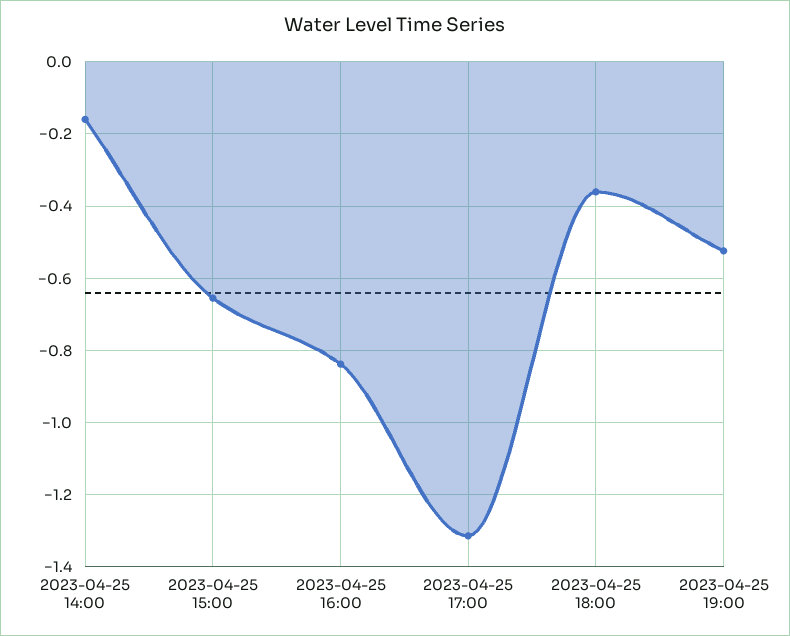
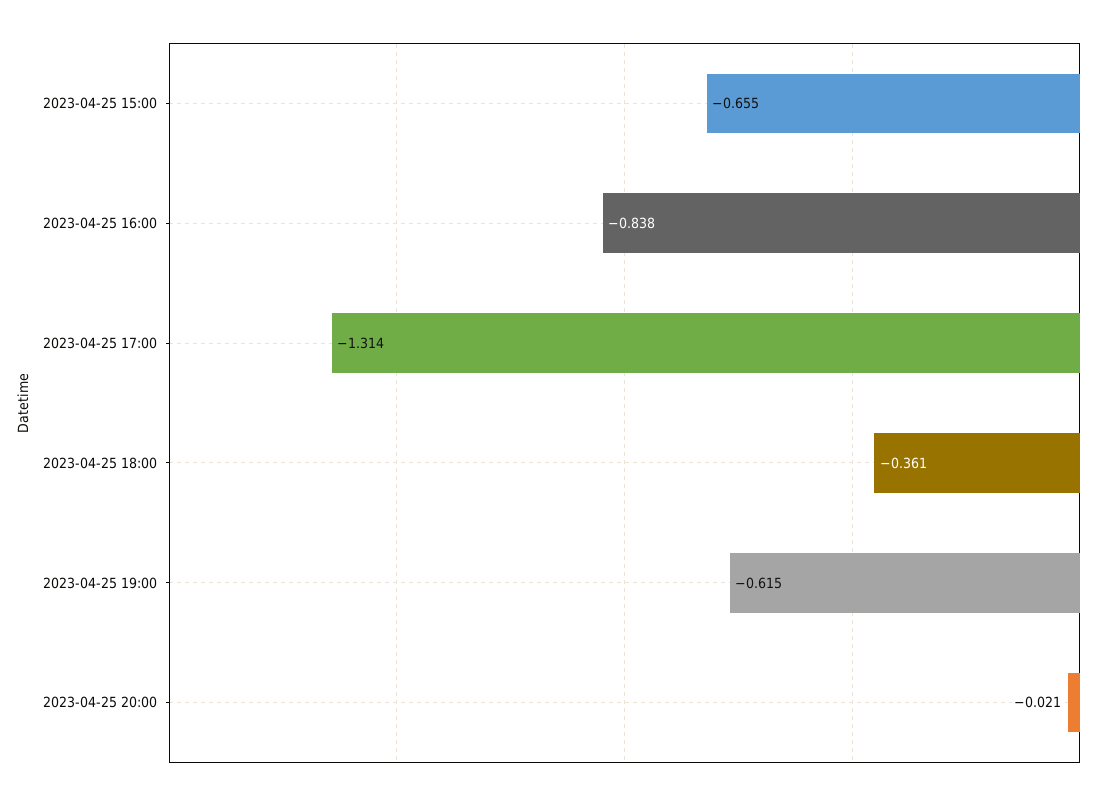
2023-04-25 14:00: -0.16 -> none
2023-04-25 19:00: -0.52 -> -0.615
2023-04-25 20:00: none -> -0.021

